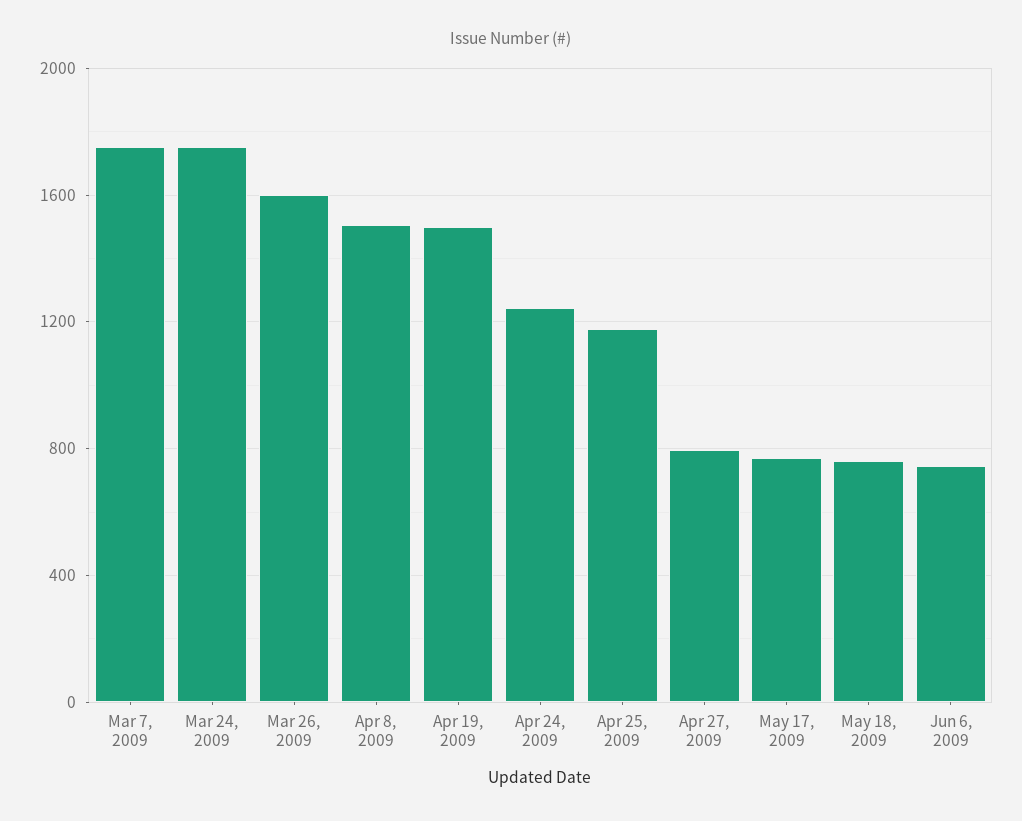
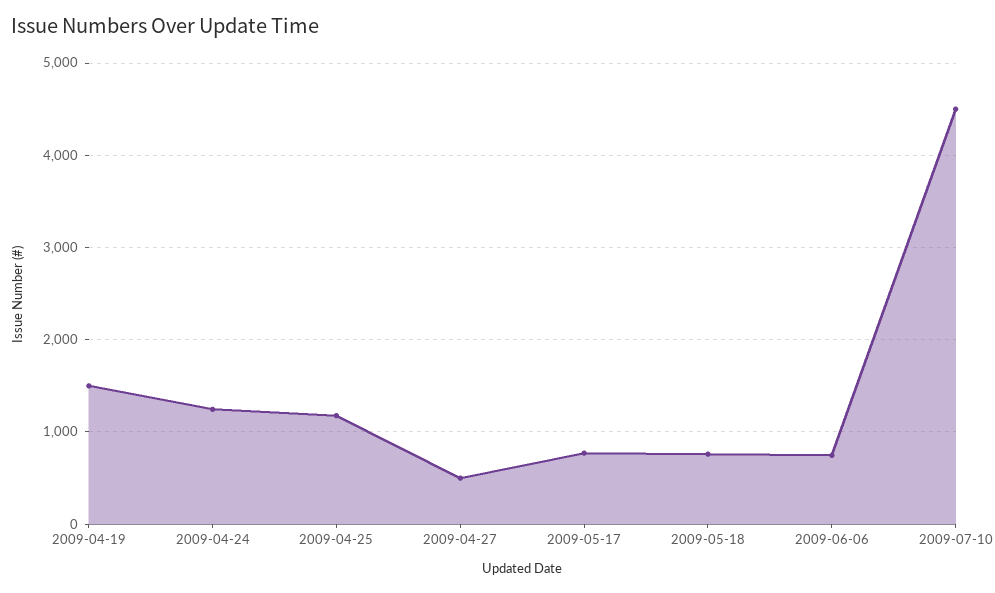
Mar 7, 2009: 1750 -> none
Mar 24, 2009: 1750 -> none
Mar 26, 2009: 1600 -> none
Apr 8, 2009: 1500 -> none
Apr 27, 2009: 800 -> 500
2009-07-10: none -> 4500

